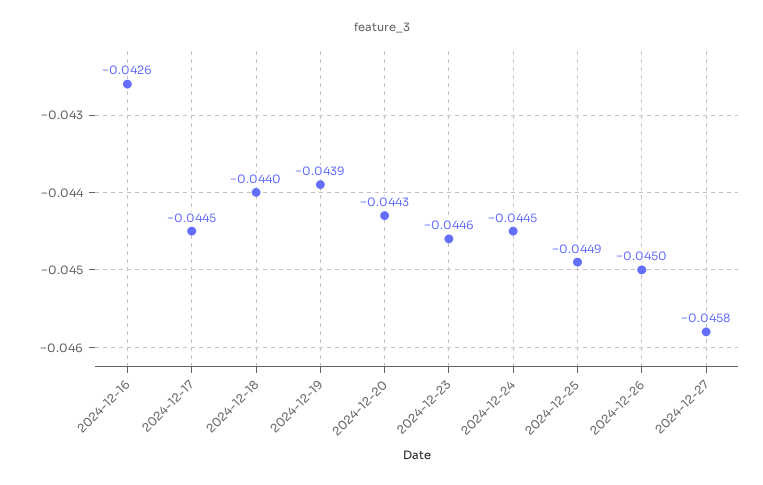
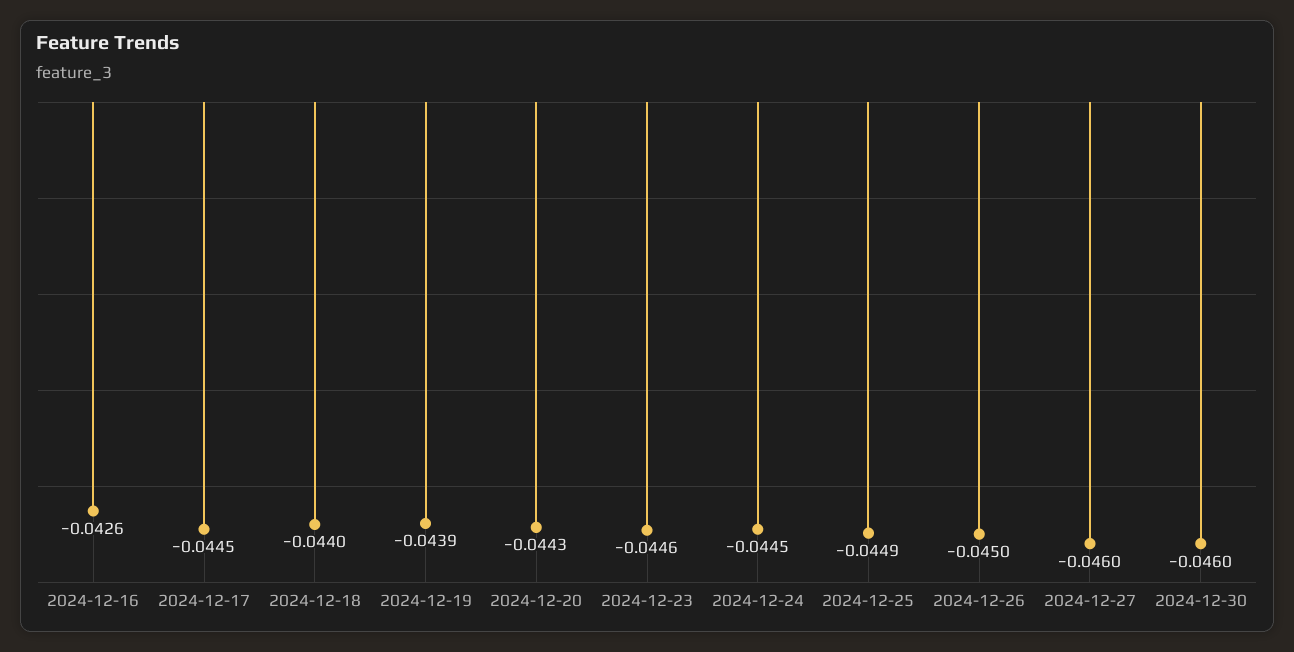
2024-12-27: -0.0458 -> -0.046
2024-12-30: none -> -0.046

